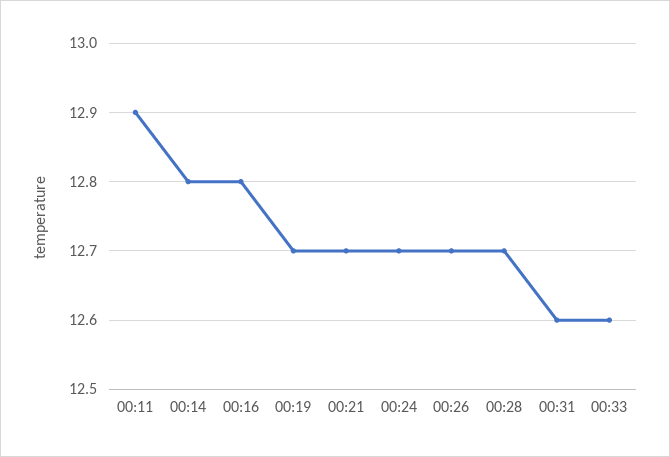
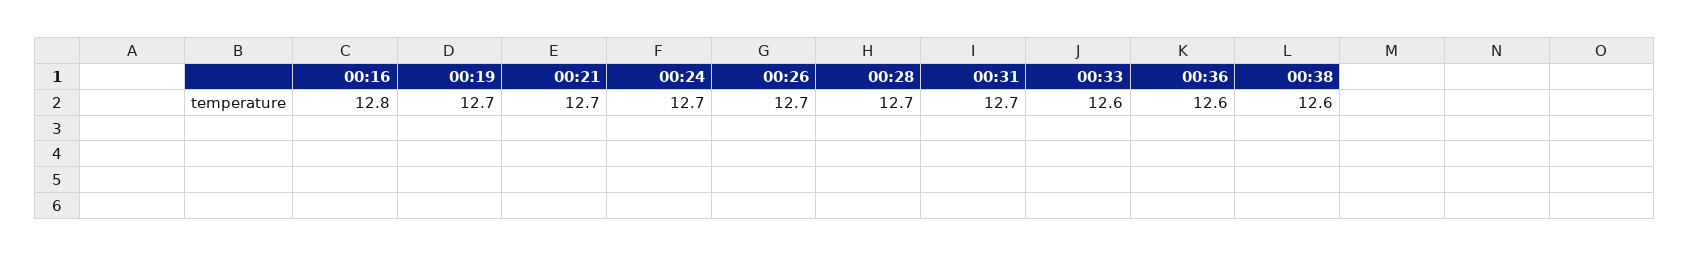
00:11: 12.9 -> none
00:14: 12.8 -> none
00:31: 12.6 -> 12.7
00:36: none -> 12.6
00:38: none -> 12.6

